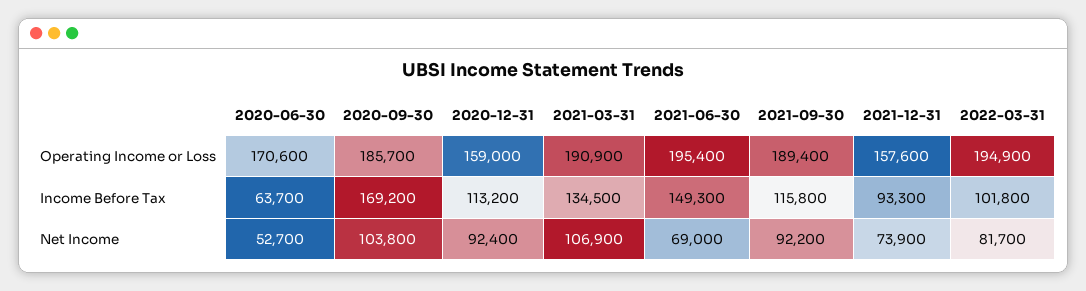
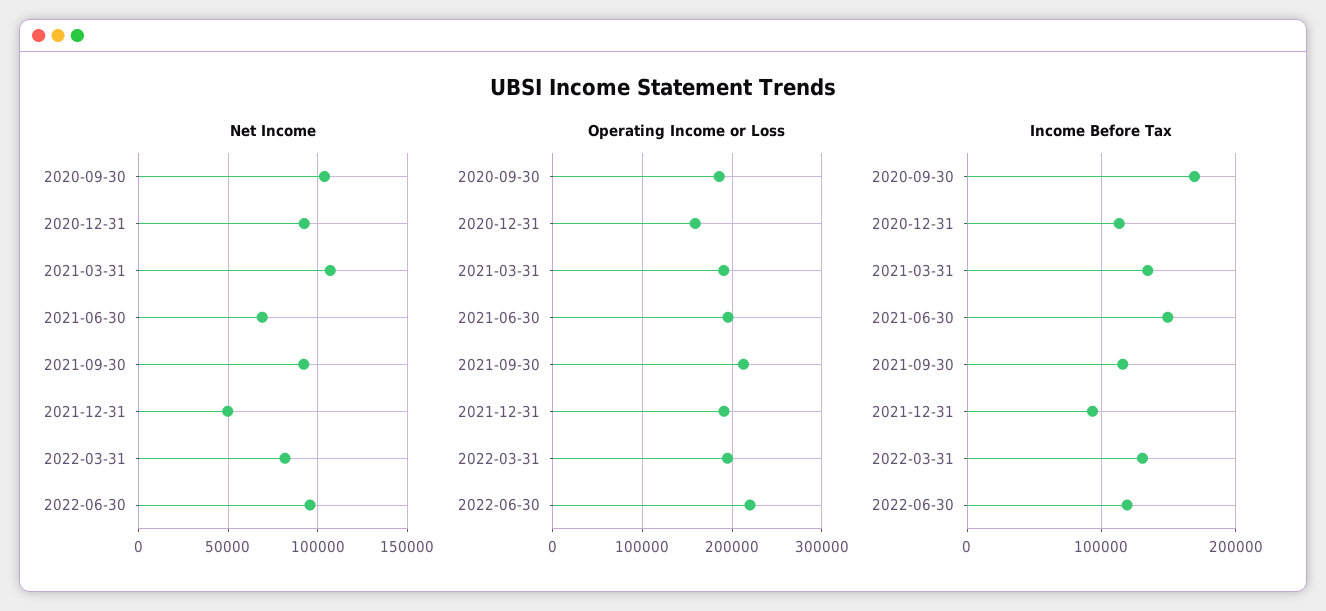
Operating Income or Loss, 2020-06-30: 170600 -> none
Operating Income or Loss, 2021-09-30: 189400 -> 210000
Operating Income or Loss, 2021-12-31: 157600 -> 190000
Income Before Tax, 2020-06-30: 63700 -> none
Income Before Tax, 2022-03-31: 101800 -> 130000
Net Income, 2020-06-30: 52700 -> none
Net Income, 2021-12-31: 73900 -> 50000
Net Income, 2022-06-30: none -> 95000
Operating Income or Loss, 2022-06-30: none -> 220000
Income Before Tax, 2022-06-30: none -> 120000

